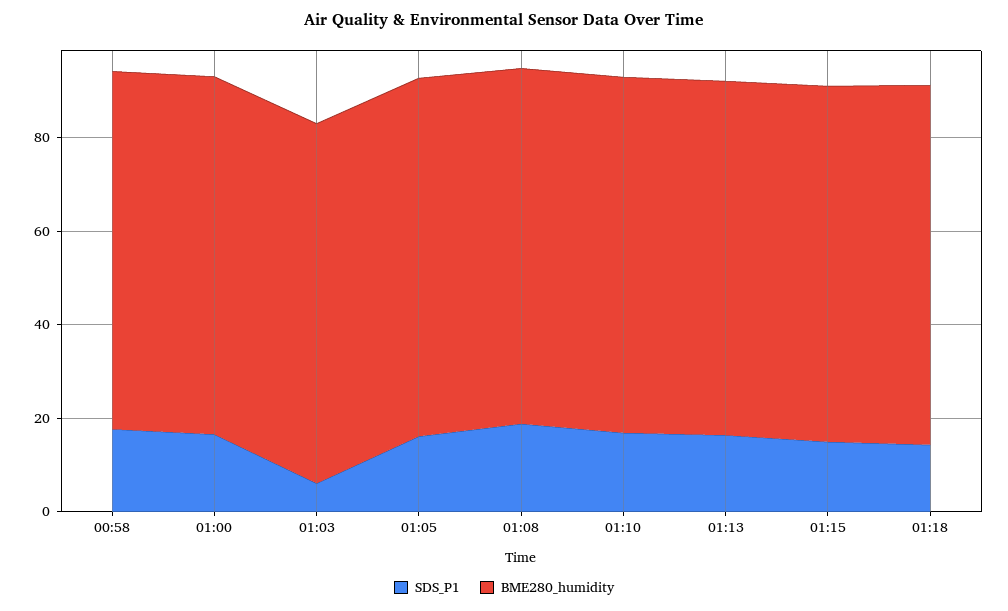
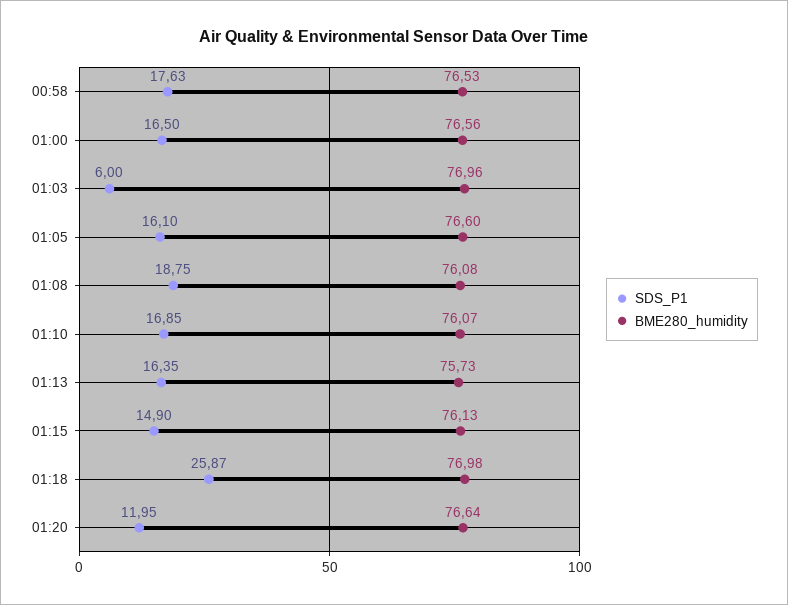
SDS_P1, 01:18: 15 -> 25.87
SDS_P1, 01:20: none -> 11.95
BME280_humidity, 01:20: none -> 76.64

